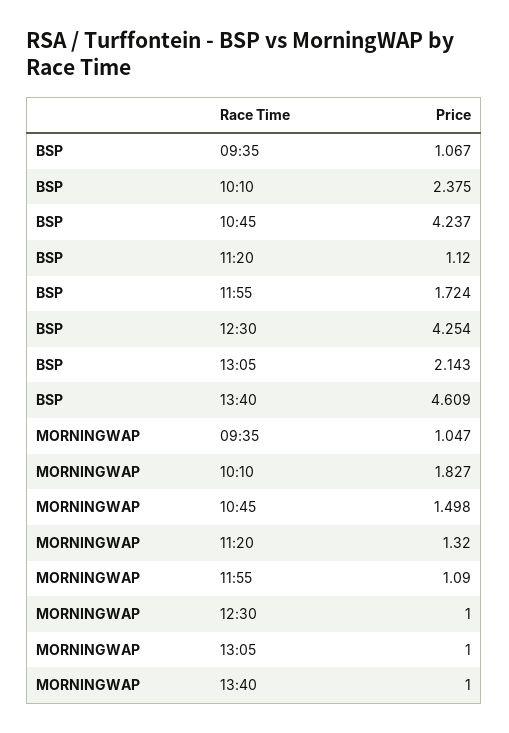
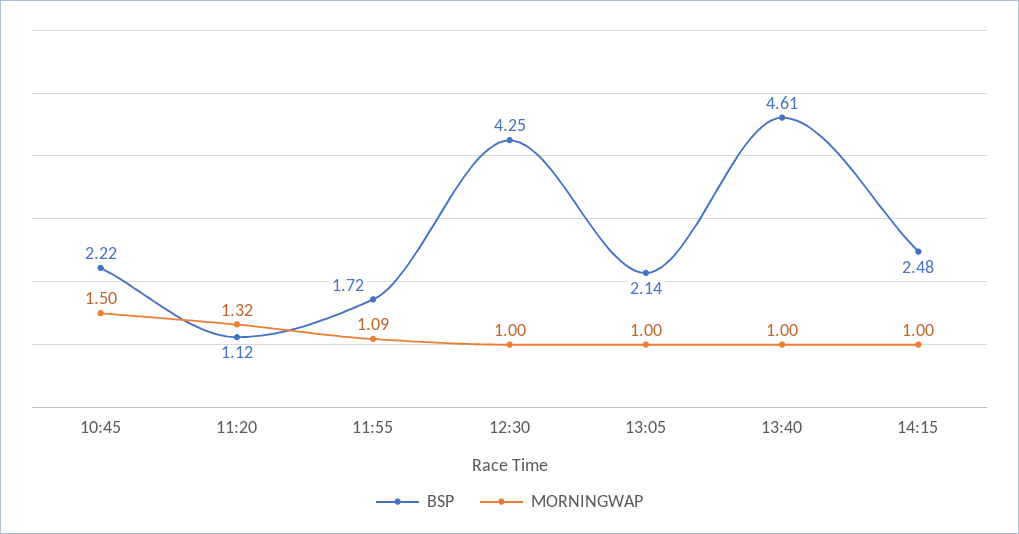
BSP, 09:35: 1.067 -> none
BSP, 10:10: 2.375 -> none
BSP, 10:45: 4.237 -> 2.22
MORNINGWAP, 09:35: 1.047 -> none
MORNINGWAP, 10:10: 1.827 -> none
BSP, 14:15: none -> 2.48
MORNINGWAP, 14:15: none -> 1

